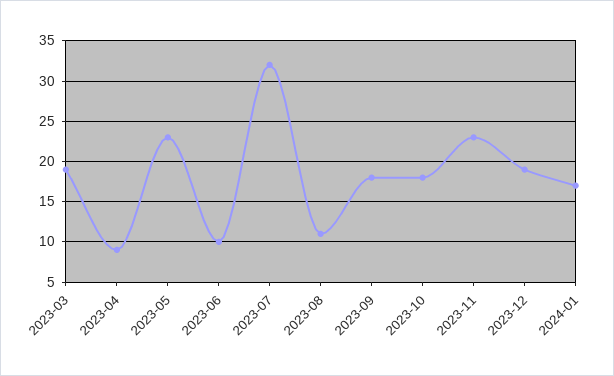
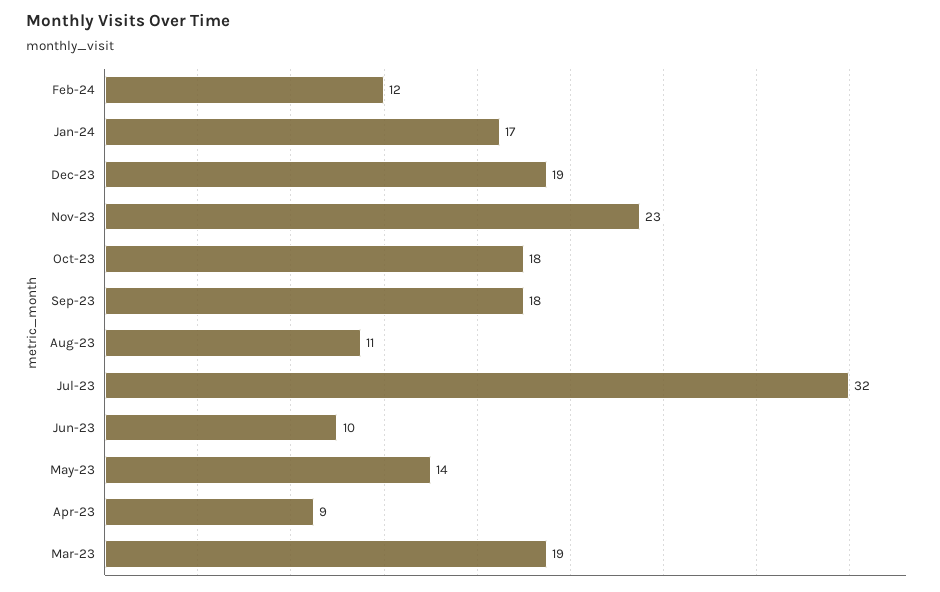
2023-05: 23 -> 14
Feb-24: none -> 12

